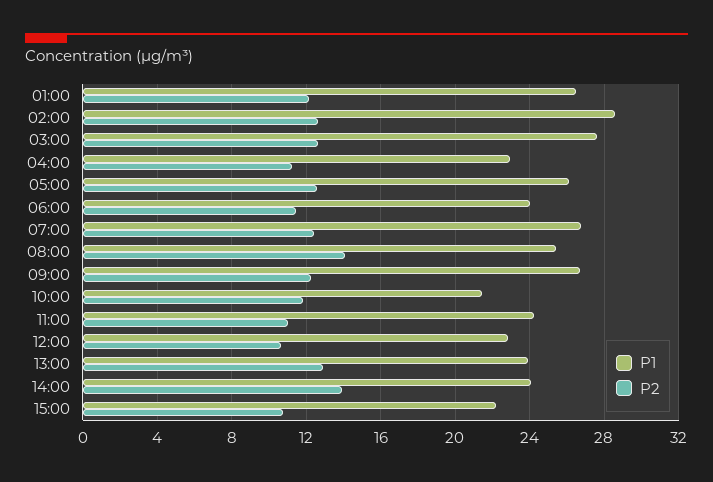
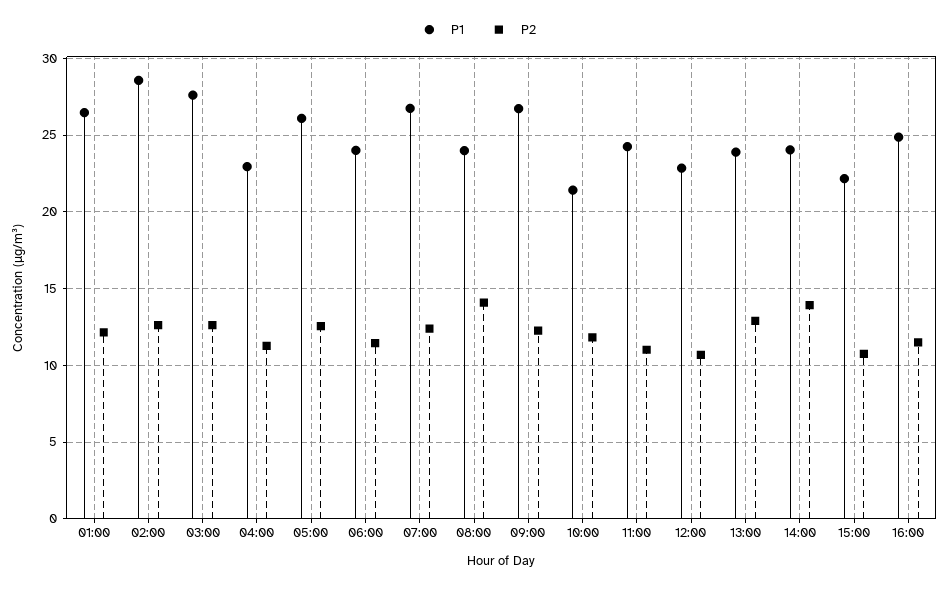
P1, 08:00: 25.5 -> 24
P1, 16:00: none -> 25
P2, 16:00: none -> 11.5

